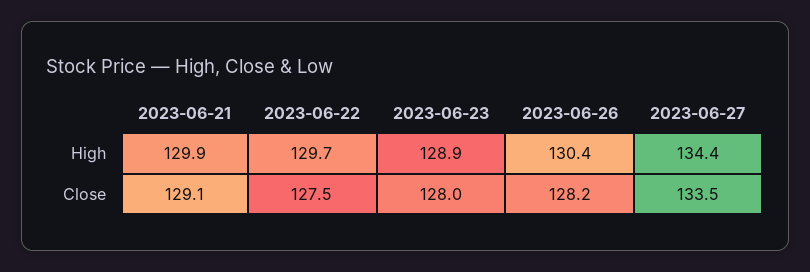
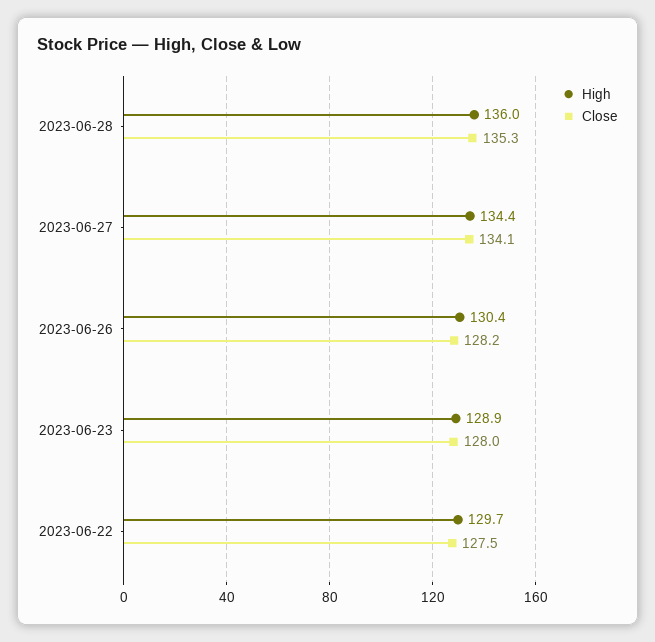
High, 2023-06-21: 129.9 -> none
Close, 2023-06-21: 129.1 -> none
Close, 2023-06-27: 133.5 -> 134.1
High, 2023-06-28: none -> 136
Close, 2023-06-28: none -> 135.3

